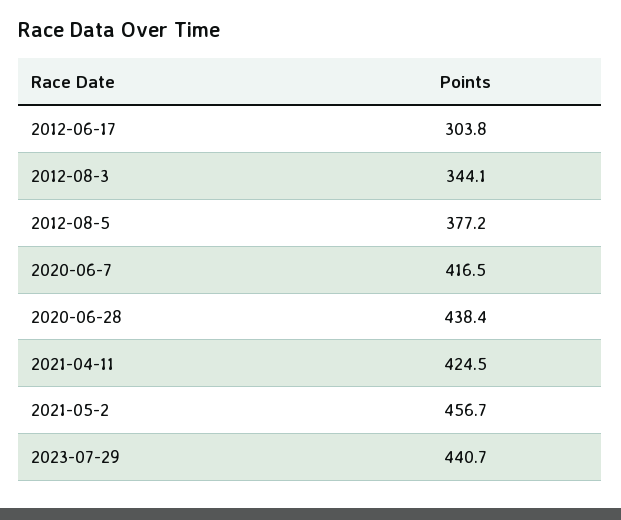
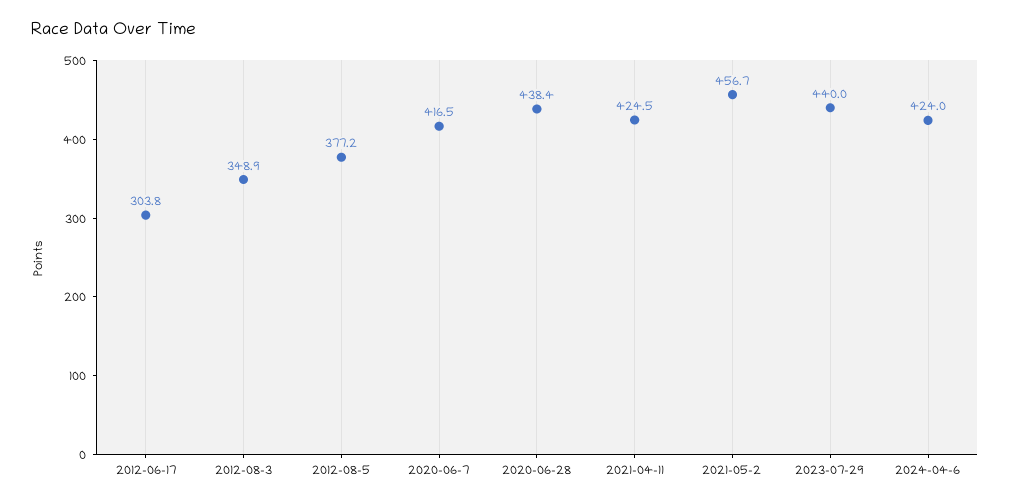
2012-08-3: 344.1 -> 348.9
2023-07-29: 440.7 -> 440
2024-04-6: none -> 424

